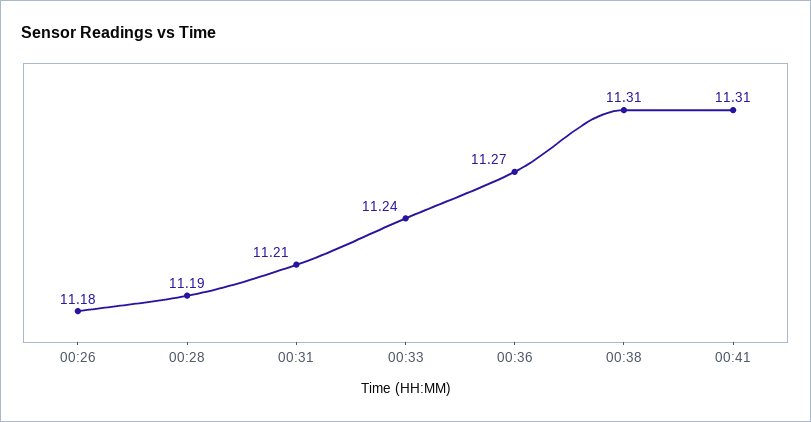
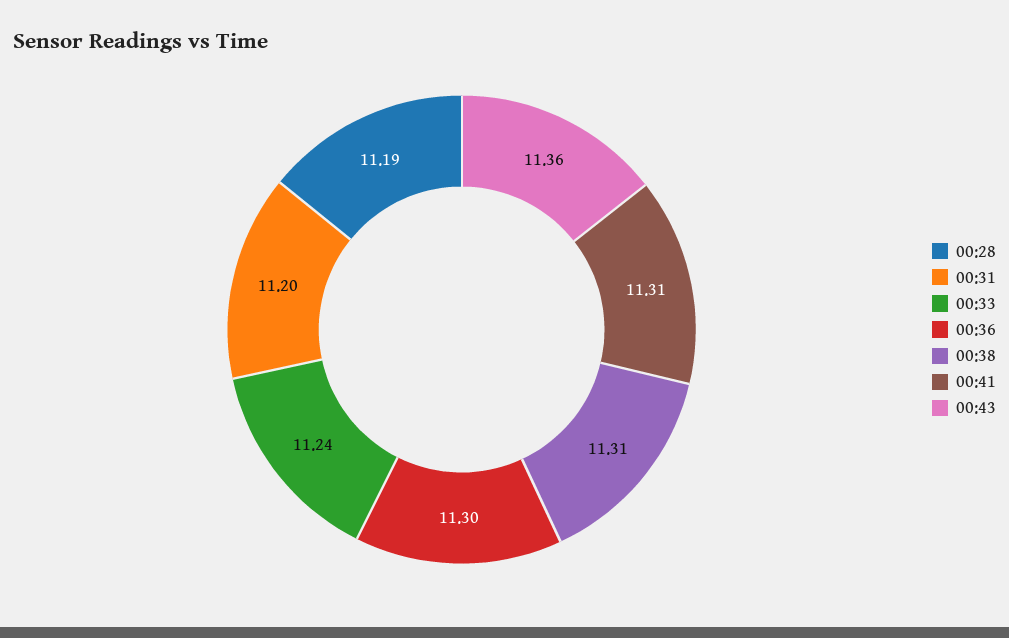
00:26: 11.18 -> none
00:31: 11.21 -> 11.2
00:36: 11.27 -> 11.3
00:43: none -> 11.36

